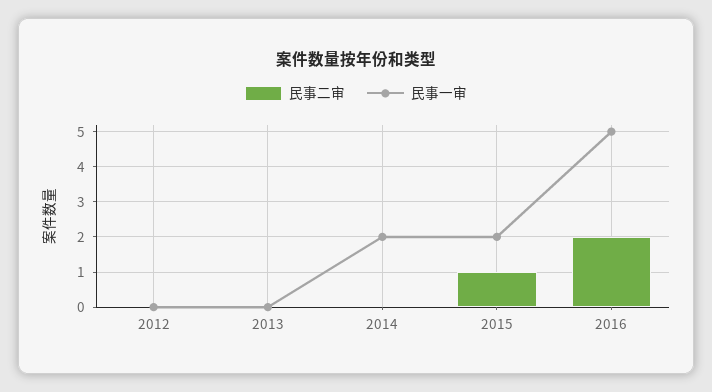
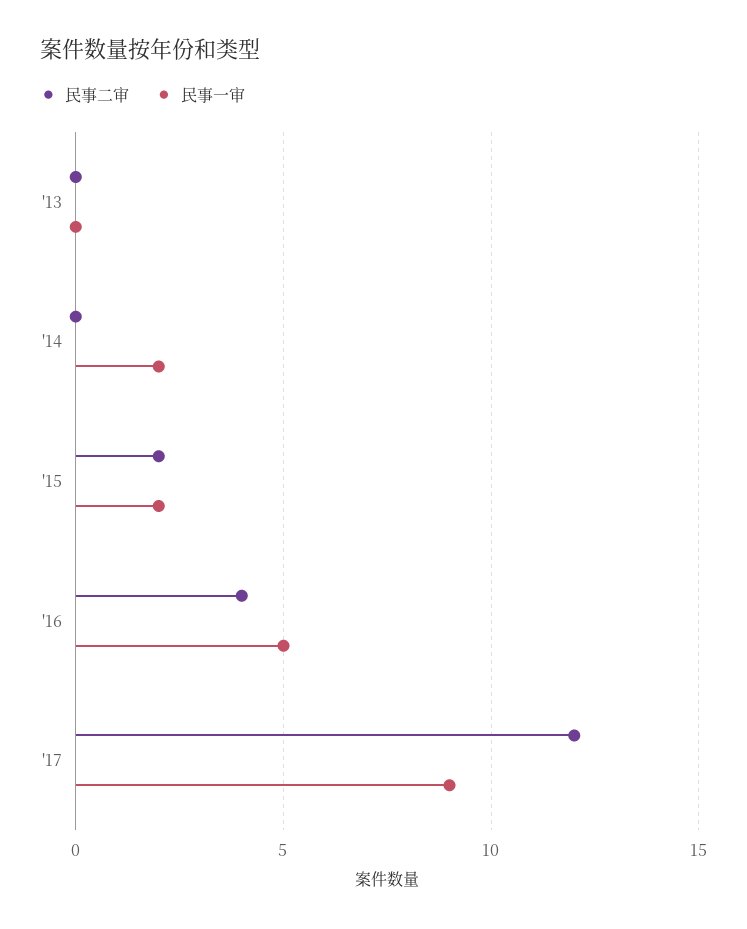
民事二审, 2012: 0 -> none
民事一审, 2012: 0 -> none
民事二审, 2015: 1 -> 2
民事二审, 2016: 2 -> 4
民事二审, '17: none -> 12
民事一审, '17: none -> 9

